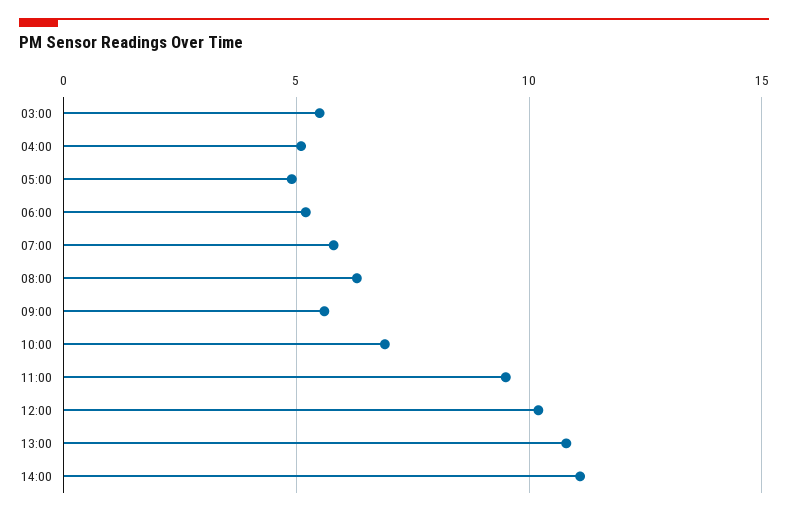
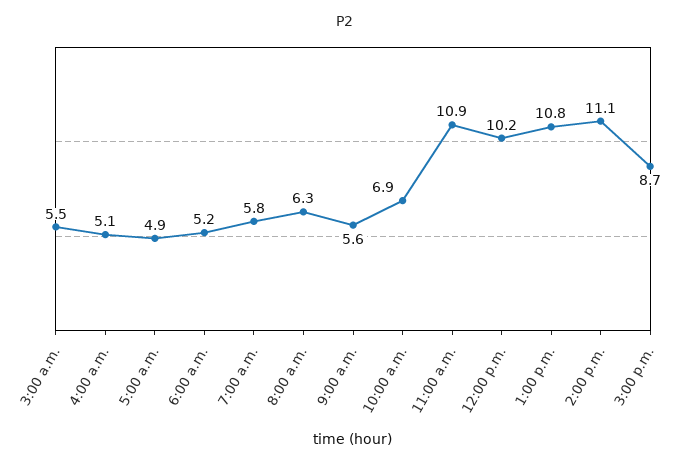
11:00: 9.5 -> 10.9
3:00 p.m.: none -> 8.7

